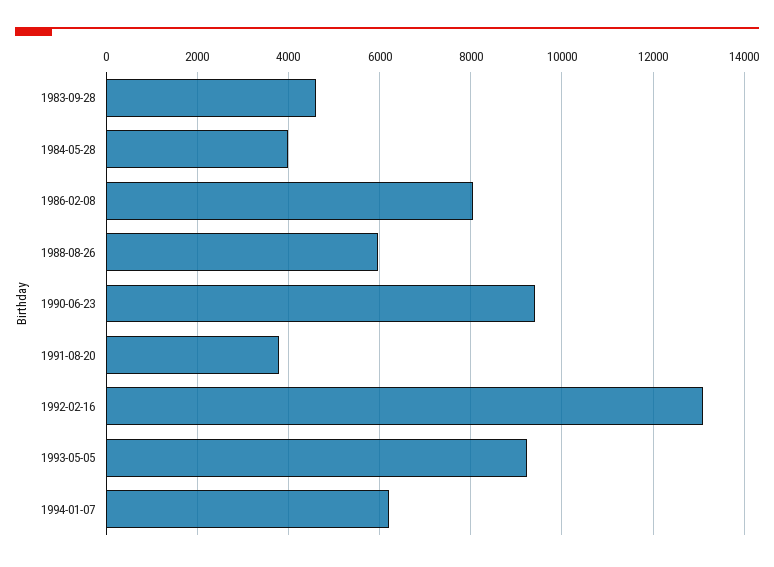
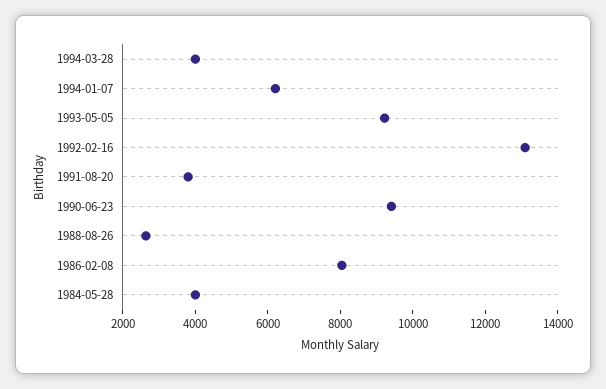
1983-09-28: 4600 -> none
1988-08-26: 6000 -> 2500
1994-03-28: none -> 4000

